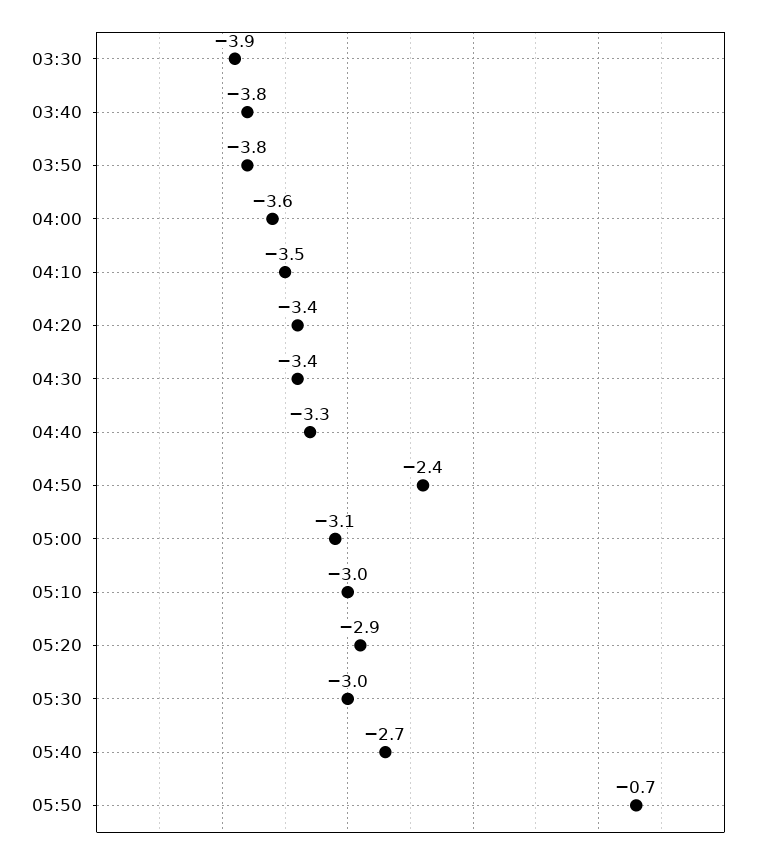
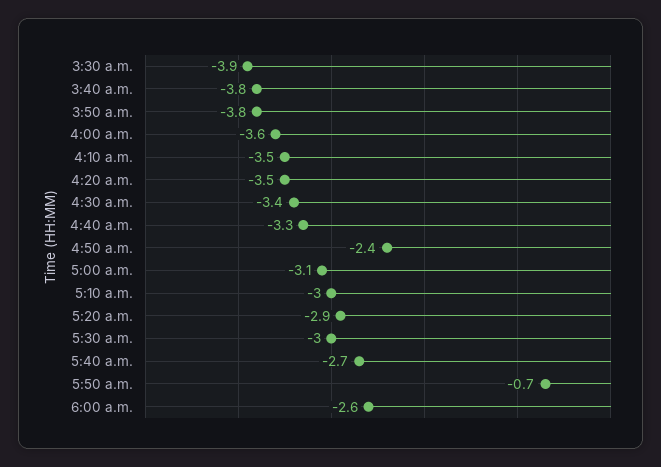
04:20: -3.4 -> -3.5
6:00 a.m.: none -> -2.6

